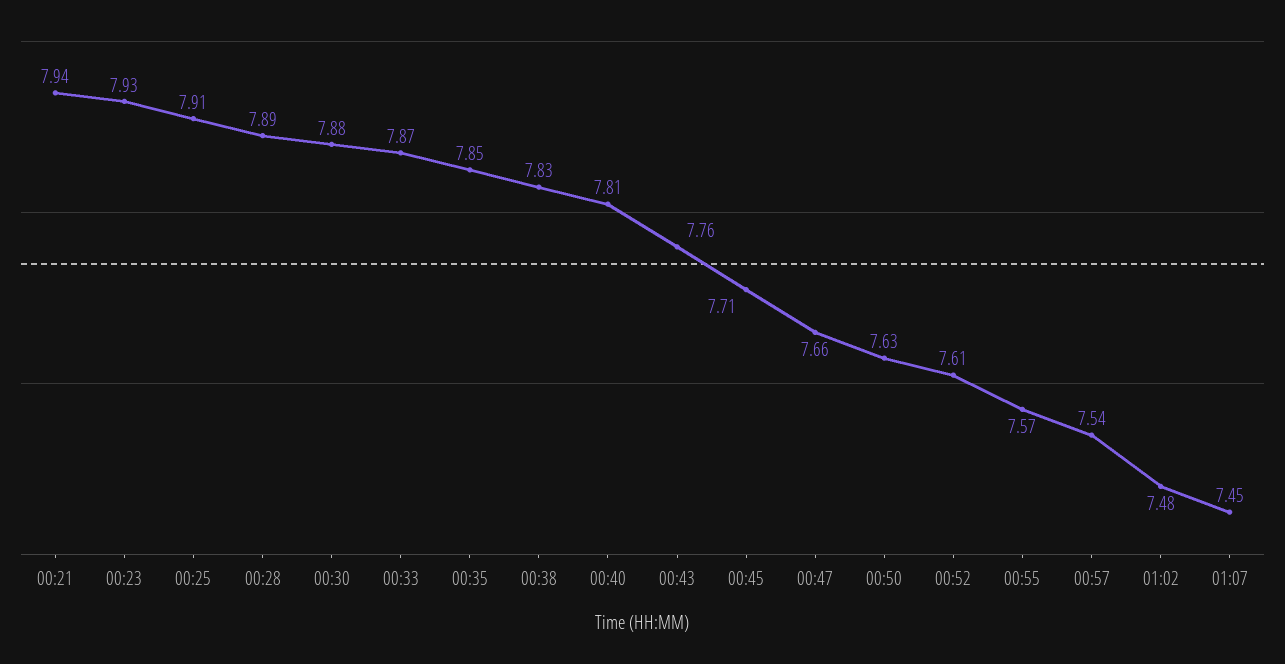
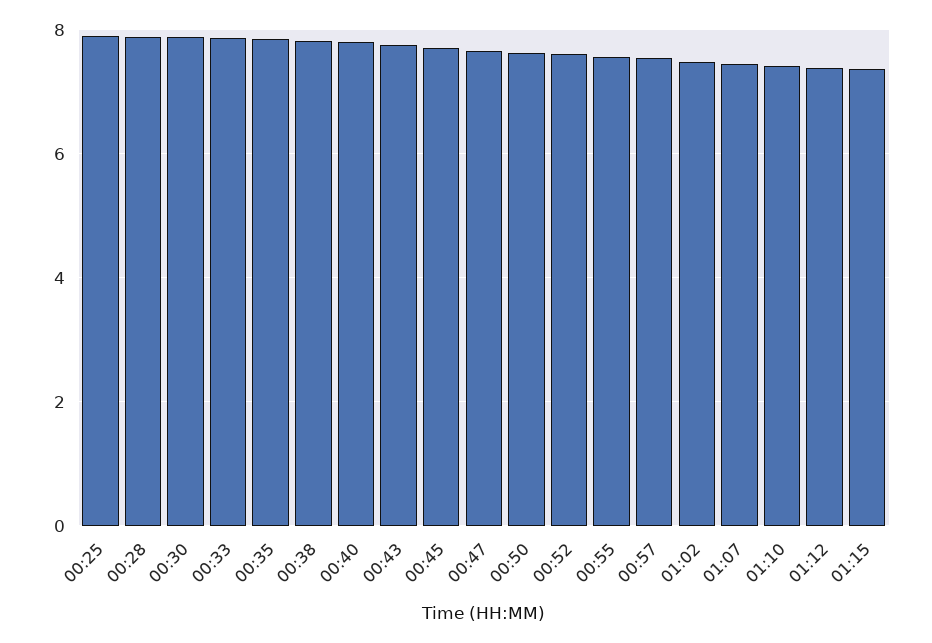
00:21: 7.94 -> none
00:23: 7.93 -> none
01:10: none -> 7.4
01:12: none -> 7.4
01:15: none -> 7.4

